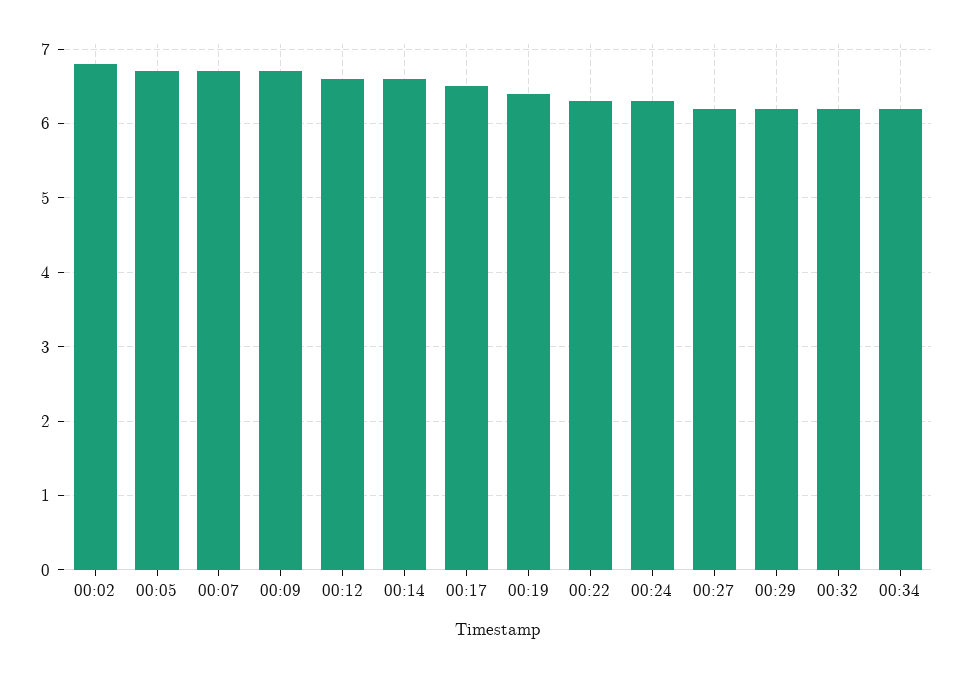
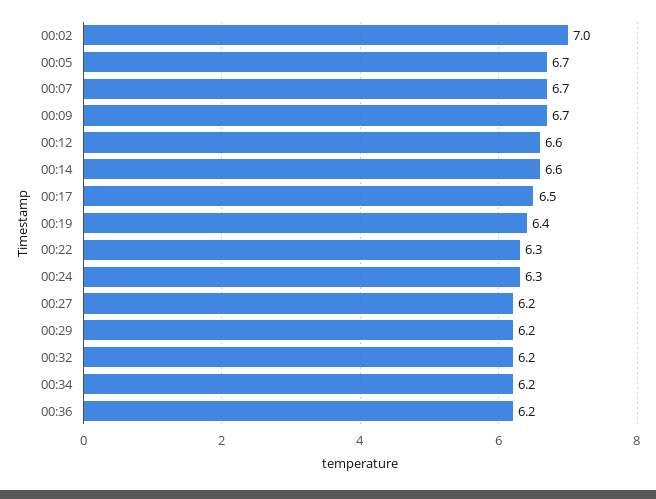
00:02: 6.8 -> 7
00:36: none -> 6.2

